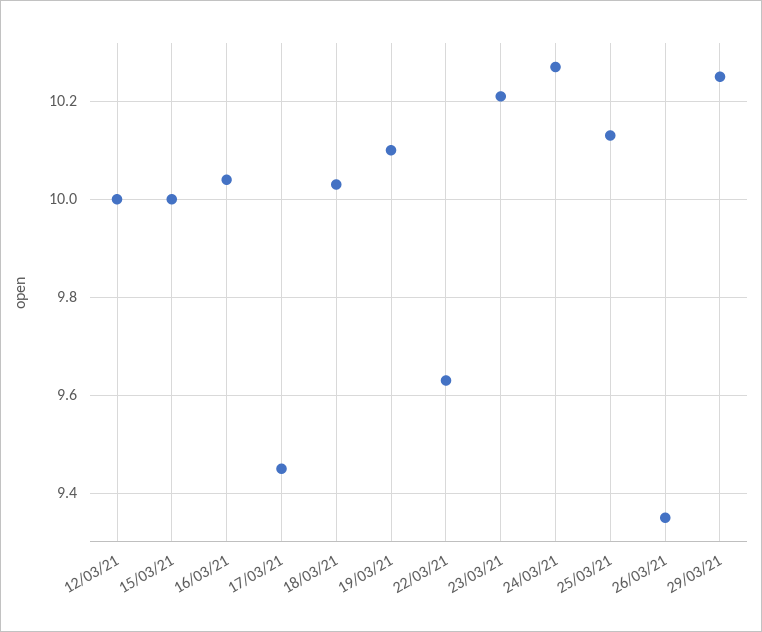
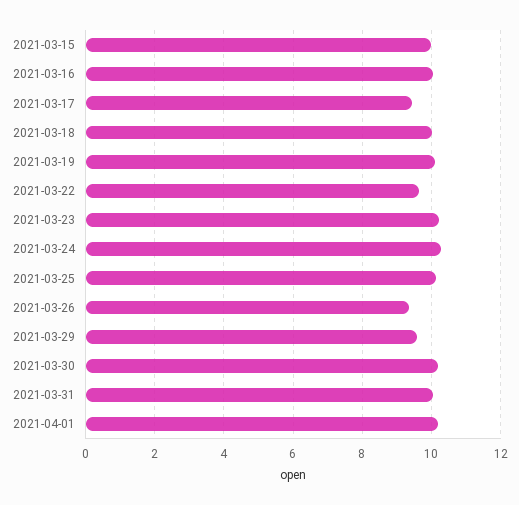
12/03/21: 10 -> none
29/03/21: 10.25 -> 9.6
2021-03-30: none -> 10.2
2021-03-31: none -> 10
2021-04-01: none -> 10.2

